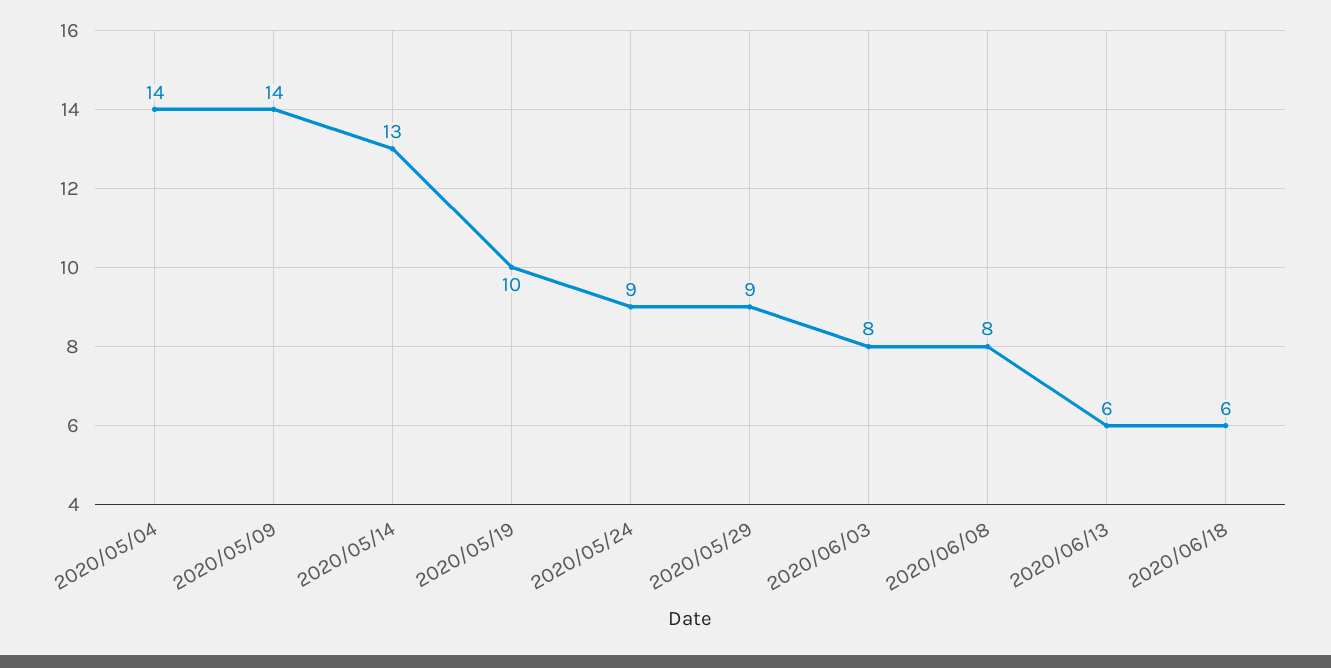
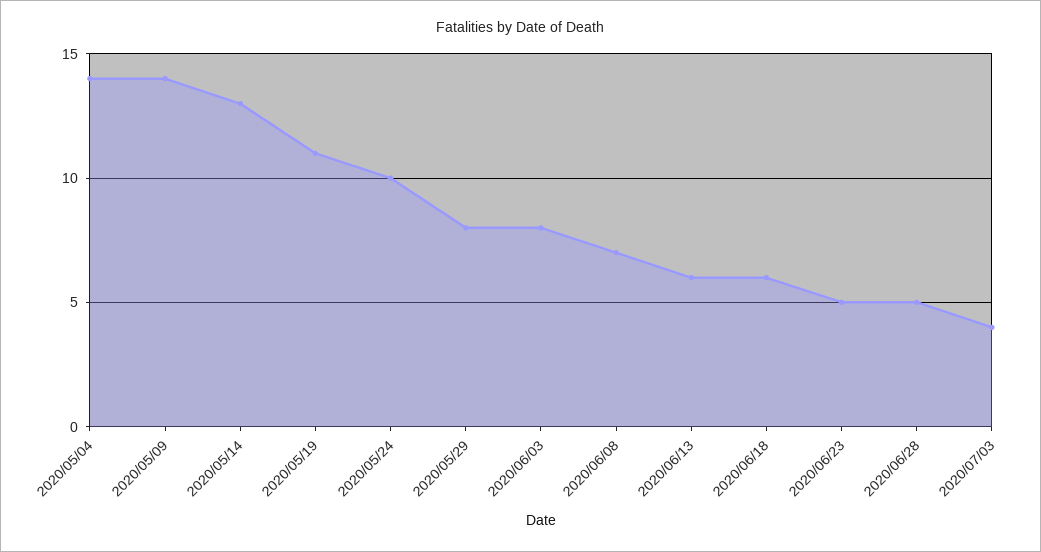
2020/05/19: 10 -> 11
2020/05/24: 9 -> 10
2020/05/29: 9 -> 8
2020/06/08: 8 -> 7
2020/06/23: none -> 5
2020/06/28: none -> 5
2020/07/03: none -> 4

